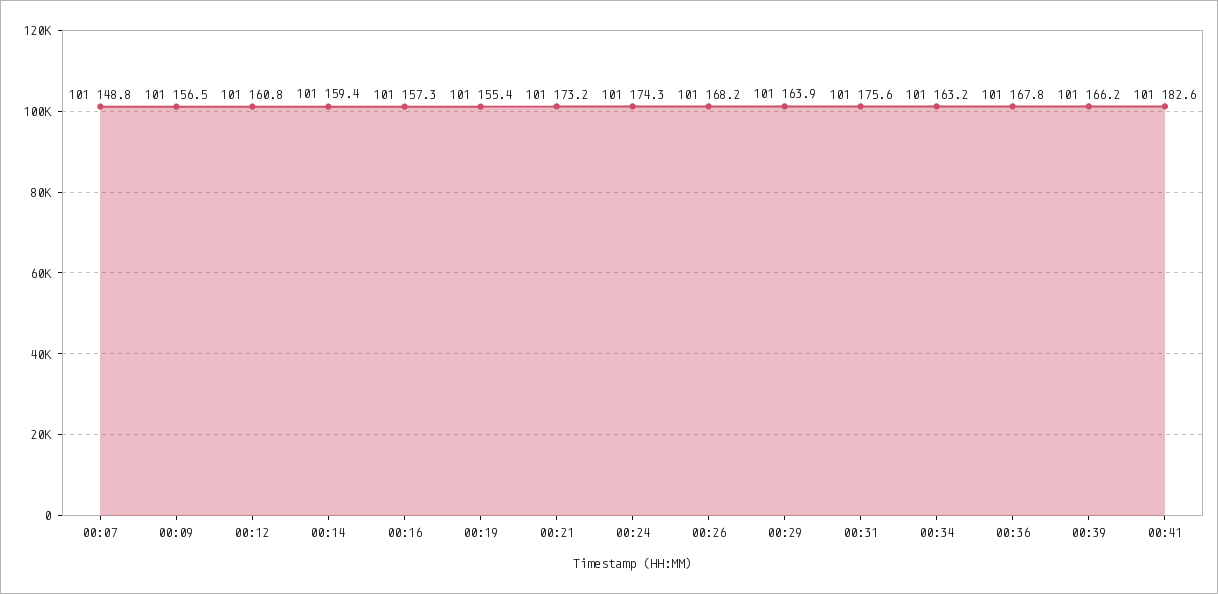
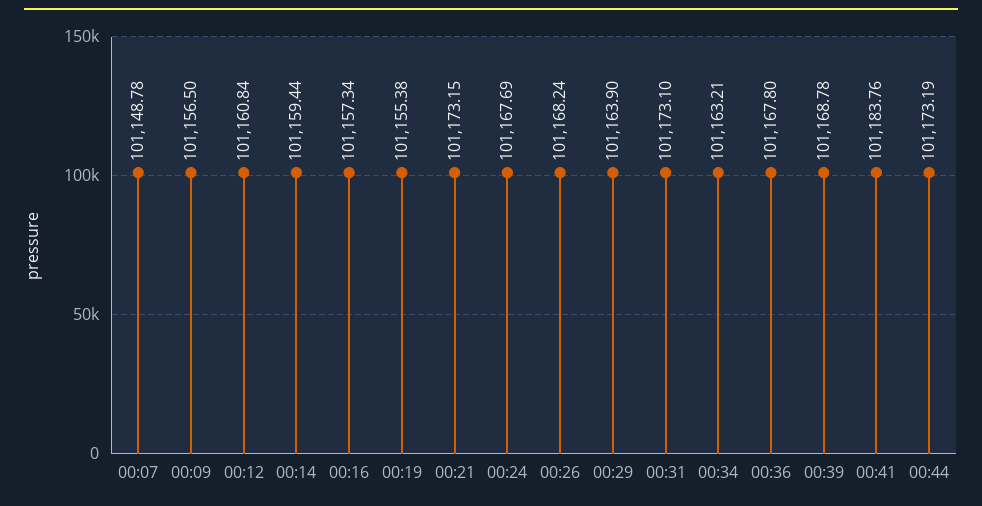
00:24: 101174.3 -> 101167.69
00:31: 101175.6 -> 101173.1
00:39: 101166.2 -> 101168.78
00:41: 101182.6 -> 101183.76
00:44: none -> 101173.19

